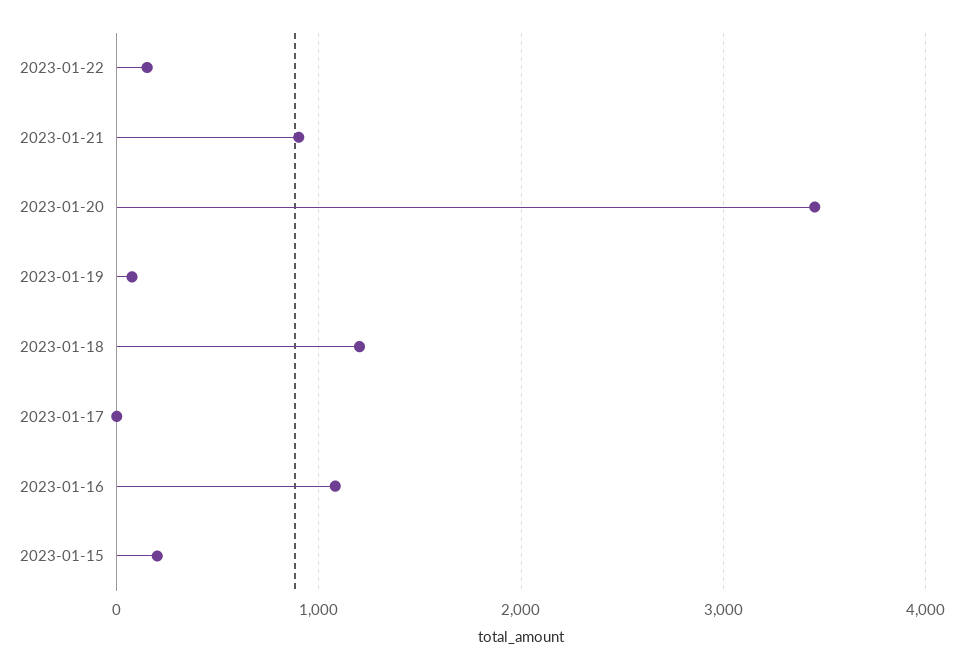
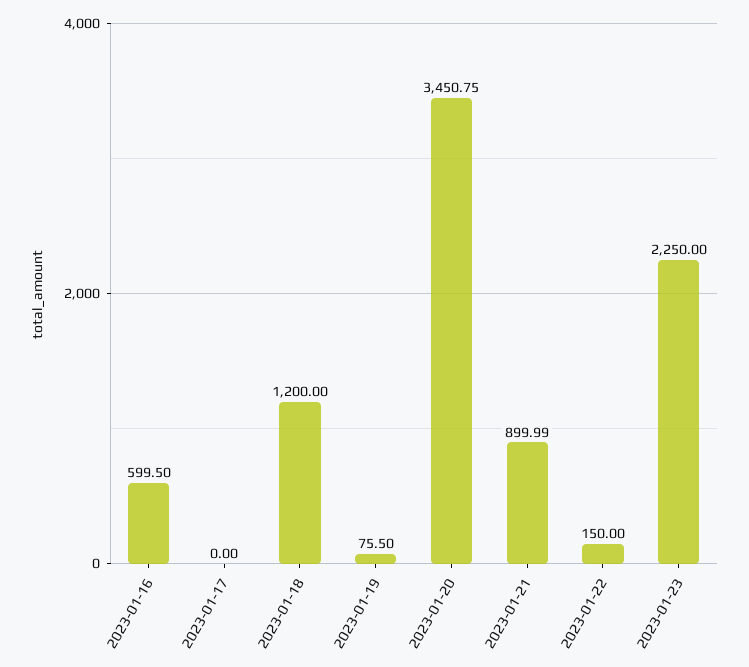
2023-01-16: 1100 -> 599.5
2023-01-15: 200 -> none
2023-01-23: none -> 2250

